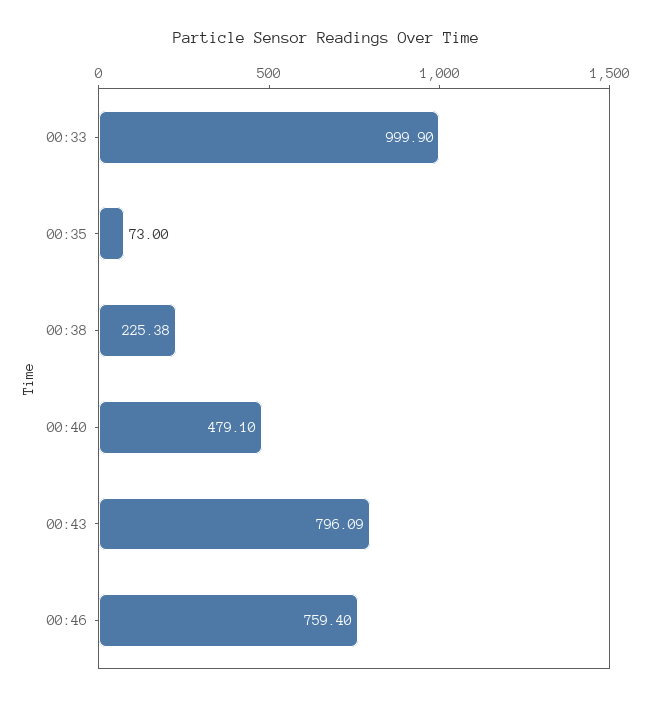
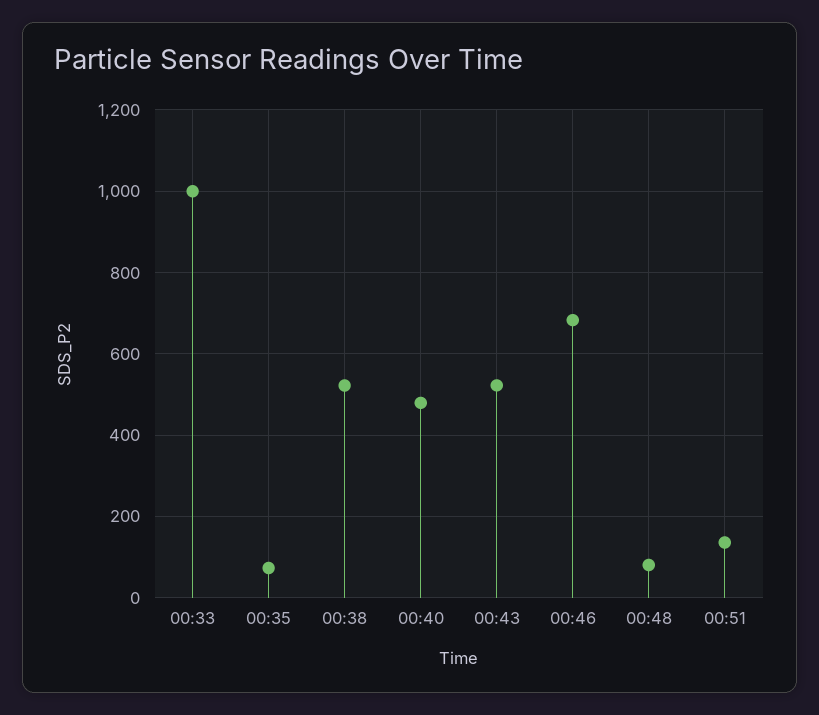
00:38: 225.38 -> 520
00:43: 796.09 -> 520
00:46: 759.4 -> 680
00:48: none -> 80
00:51: none -> 140

